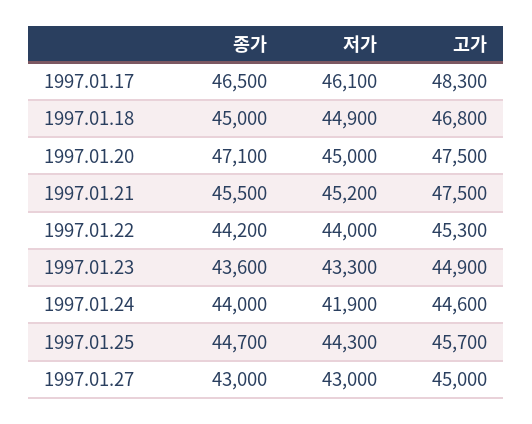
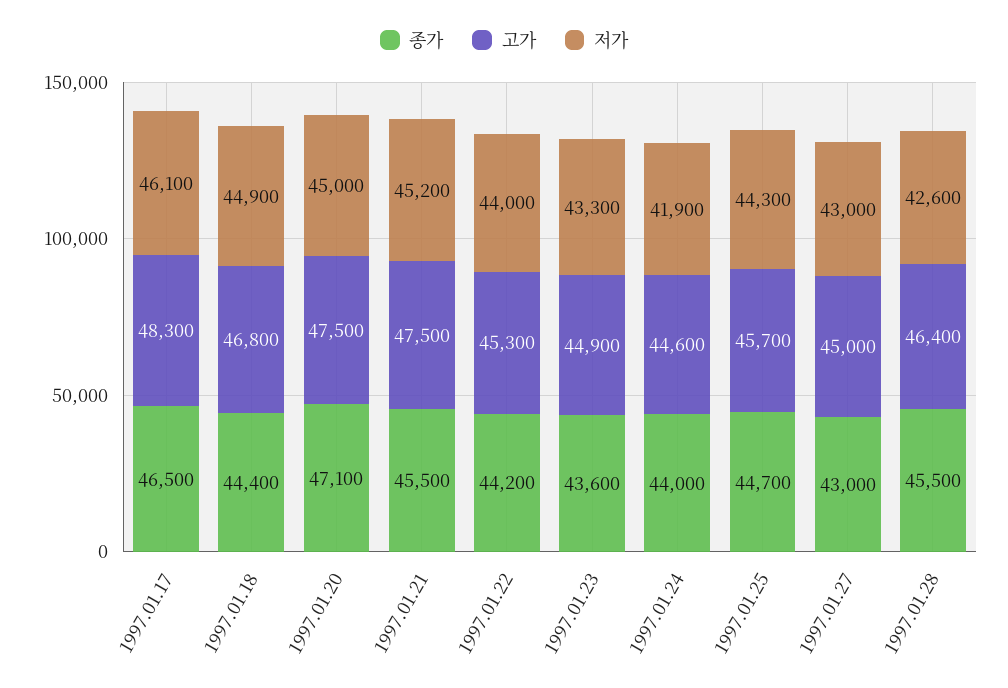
종가, 1997.01.18: 45000 -> 44400
종가, 1997.01.28: none -> 45500
고가, 1997.01.28: none -> 46400
저가, 1997.01.28: none -> 42600

